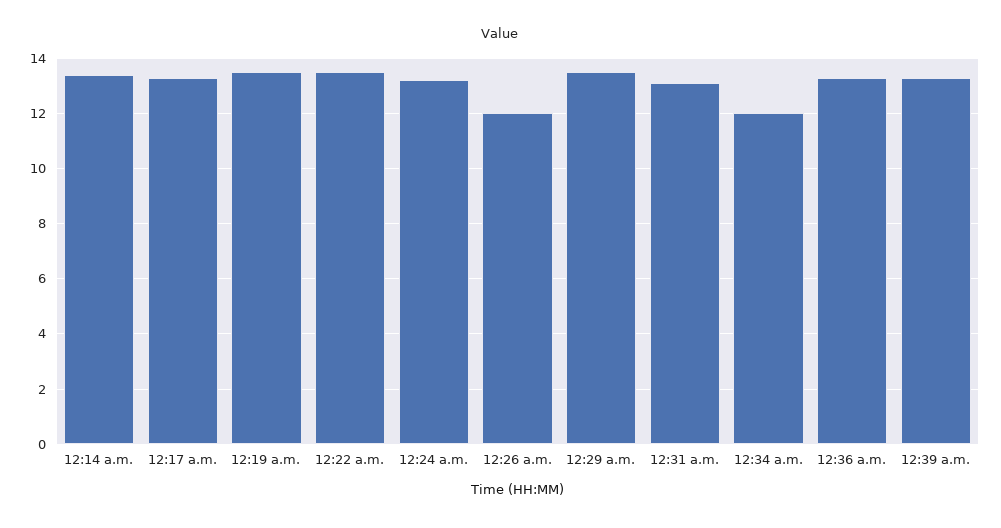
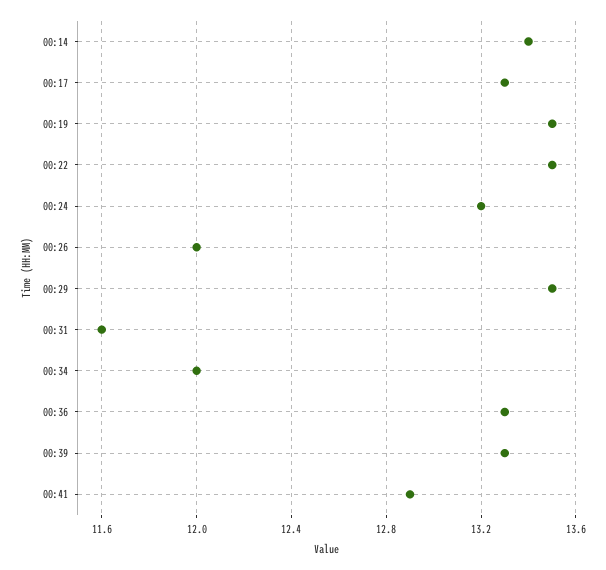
12:31 a.m.: 13 -> 11.6
00:41: none -> 12.9

